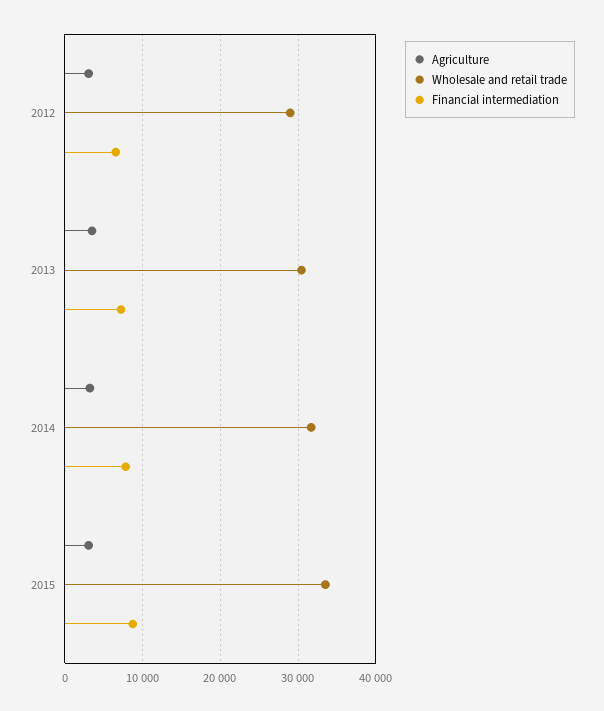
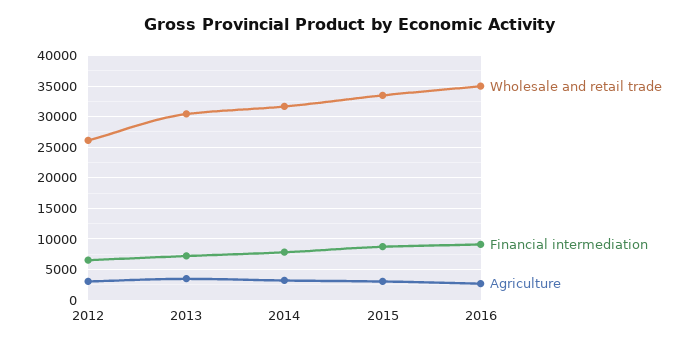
Wholesale and retail trade, 2012: 29000 -> 26000
Wholesale and retail trade, 2016: none -> 35000
Financial intermediation, 2016: none -> 9000
Agriculture, 2016: none -> 3000

